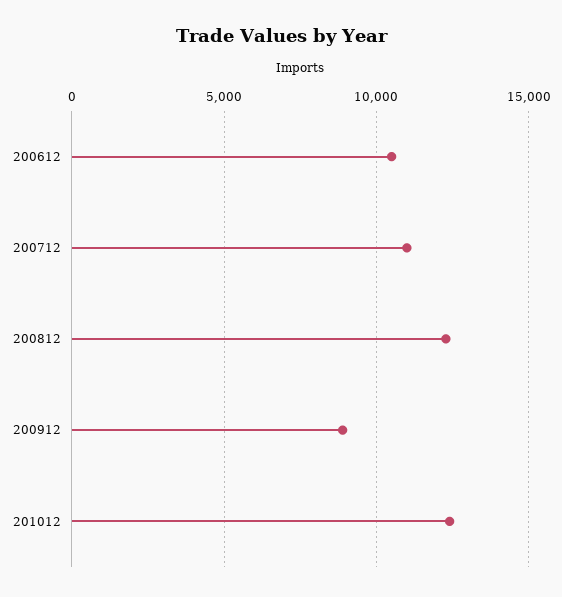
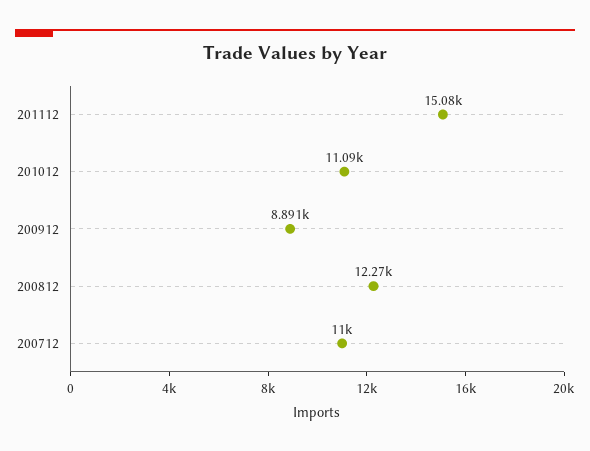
200612: 10500 -> none
201012: 12500 -> 11090
201112: none -> 15080

